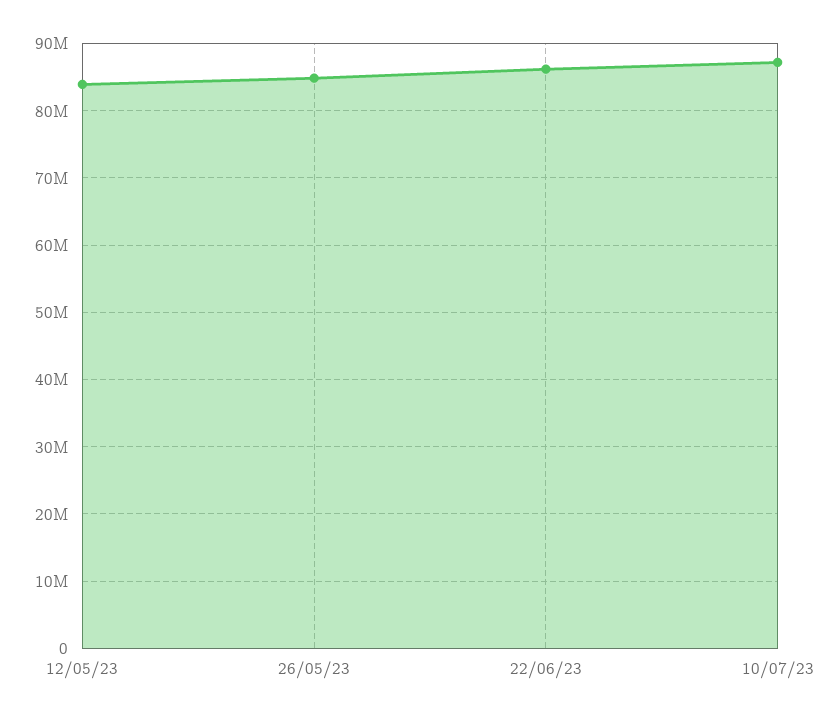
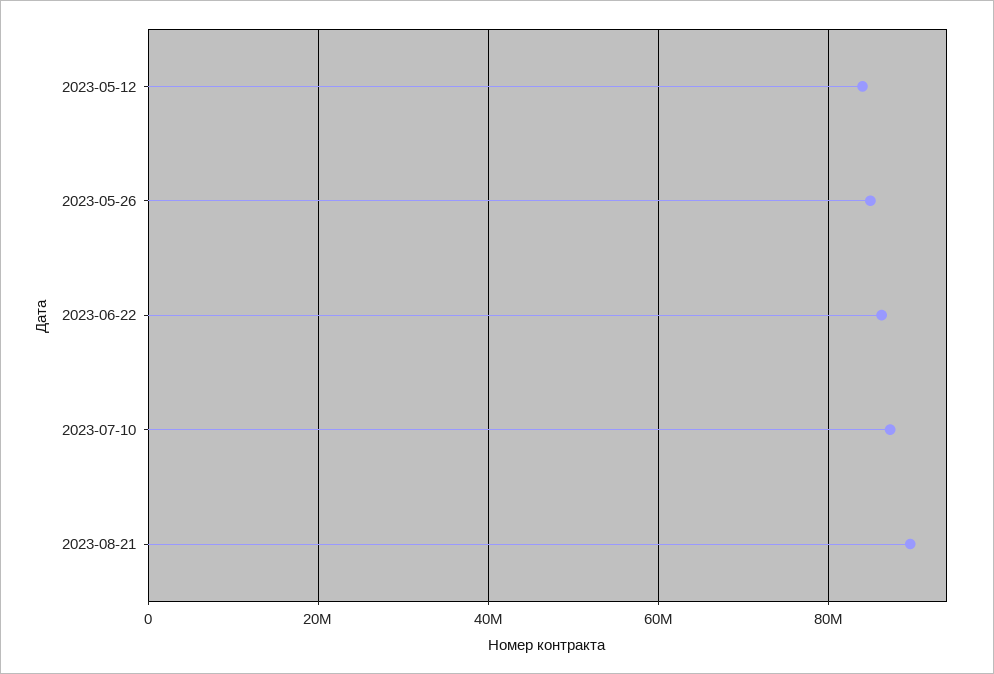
2023-08-21: none -> 90000000

